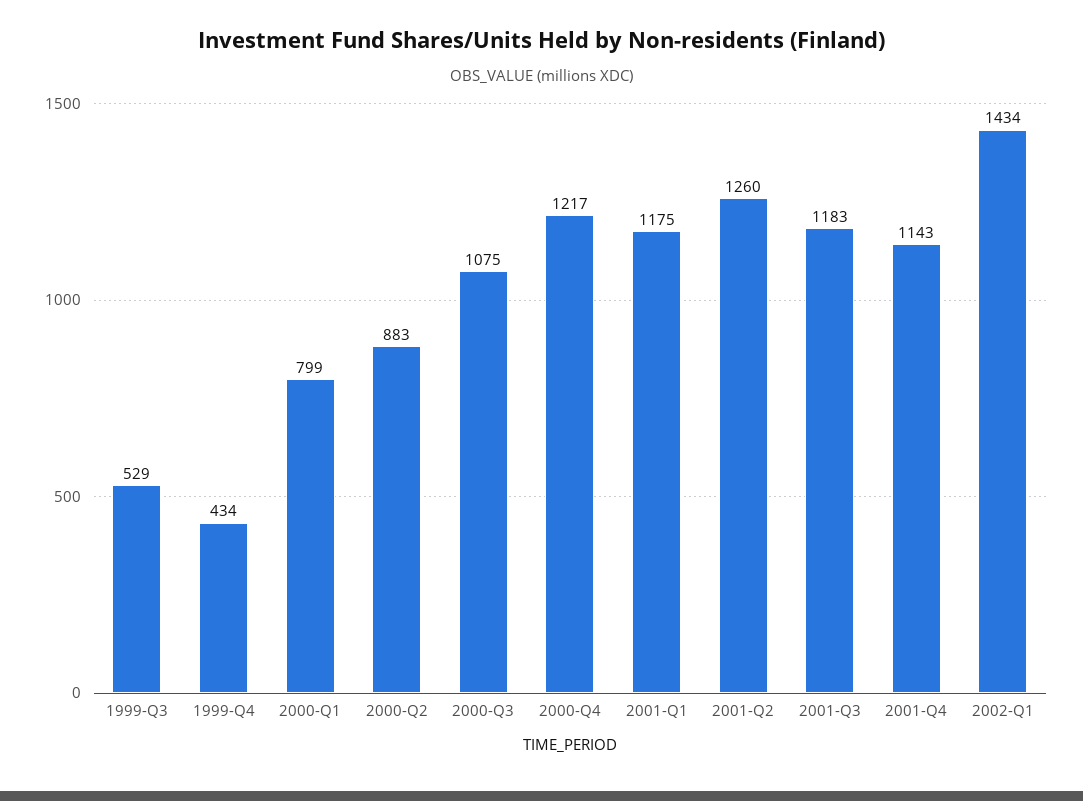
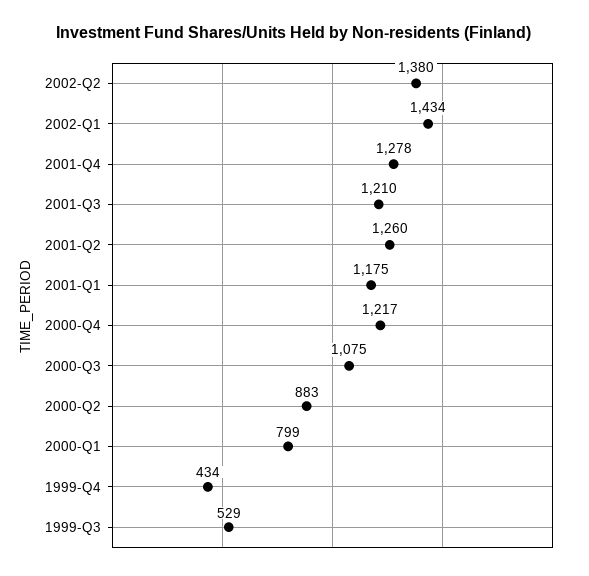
2001-Q3: 1183 -> 1210
2001-Q4: 1143 -> 1278
2002-Q2: none -> 1380

